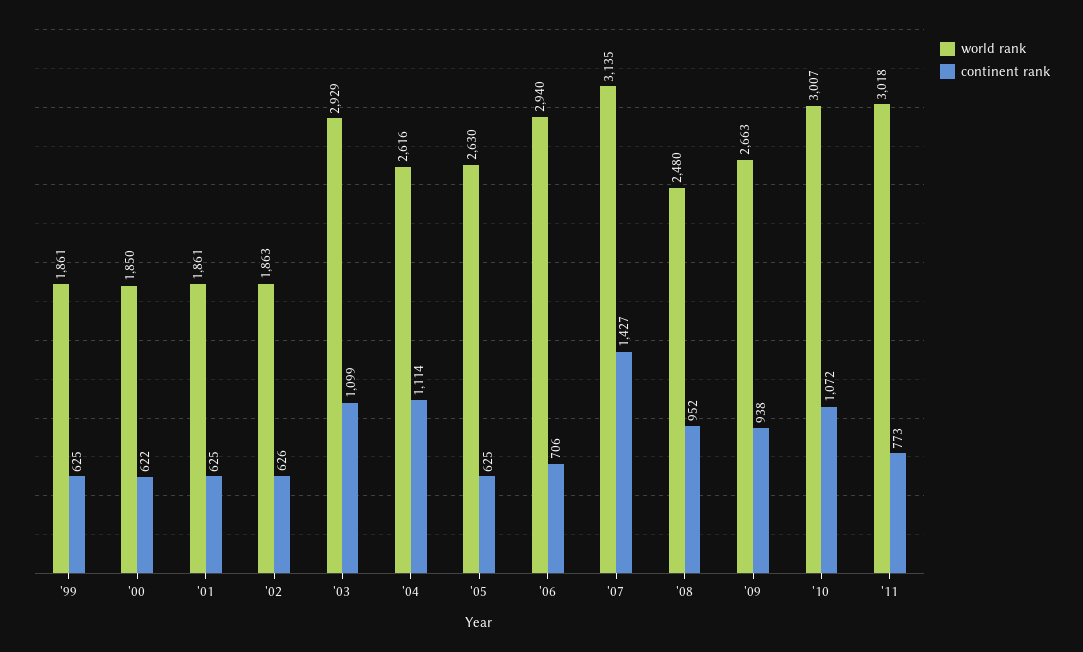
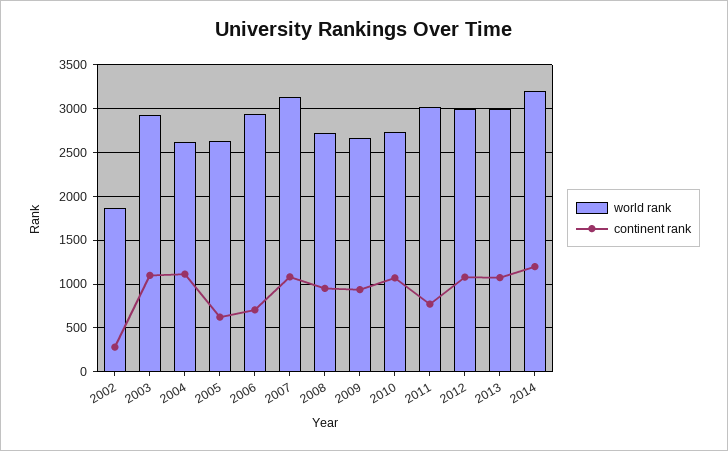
world rank, '99: 1861 -> none
continent rank, '99: 625 -> none
world rank, '00: 1850 -> none
continent rank, '00: 622 -> none
world rank, '01: 1861 -> none
continent rank, '01: 625 -> none
continent rank, '02: 626 -> 300
continent rank, '07: 1427 -> 1100
world rank, '08: 2480 -> 2700
world rank, '10: 3007 -> 2700
world rank, 2012: none -> 3000
continent rank, 2012: none -> 1100
world rank, 2013: none -> 3000
continent rank, 2013: none -> 1100
world rank, 2014: none -> 3200
continent rank, 2014: none -> 1200

